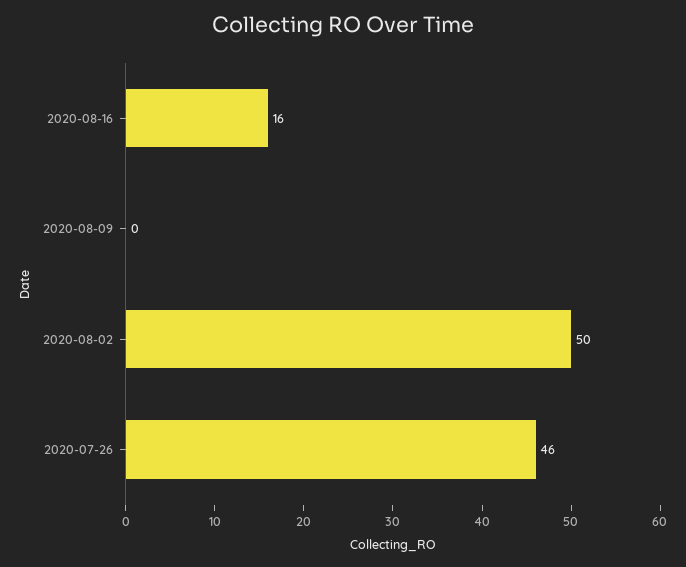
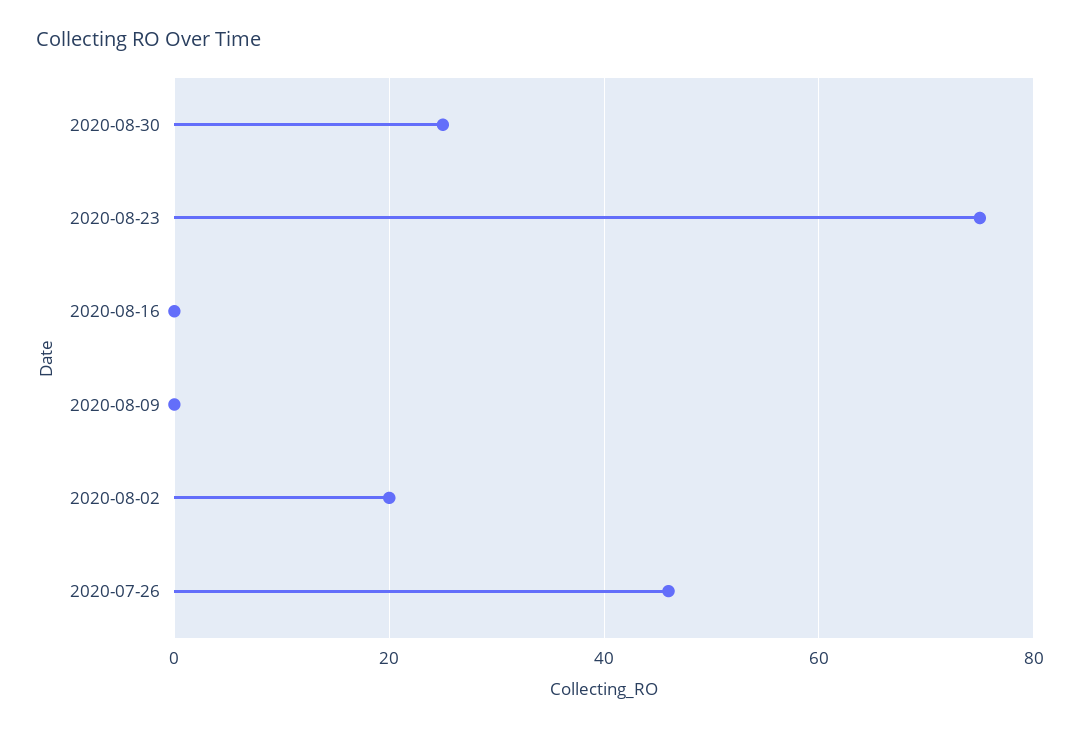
2020-08-16: 16 -> 0
2020-08-02: 50 -> 20
2020-08-30: none -> 25
2020-08-23: none -> 75

